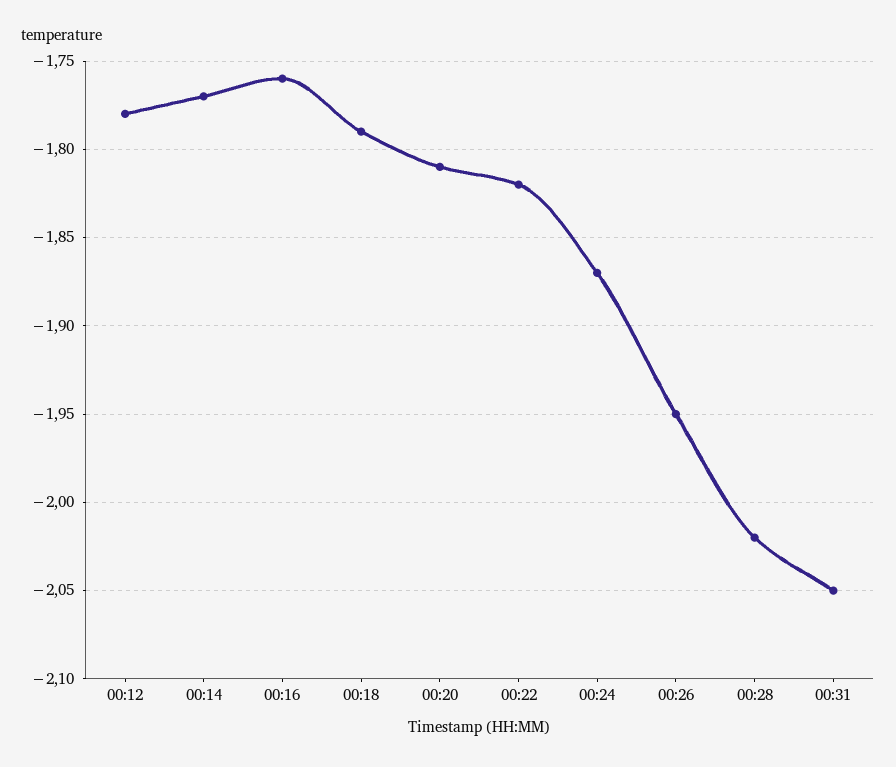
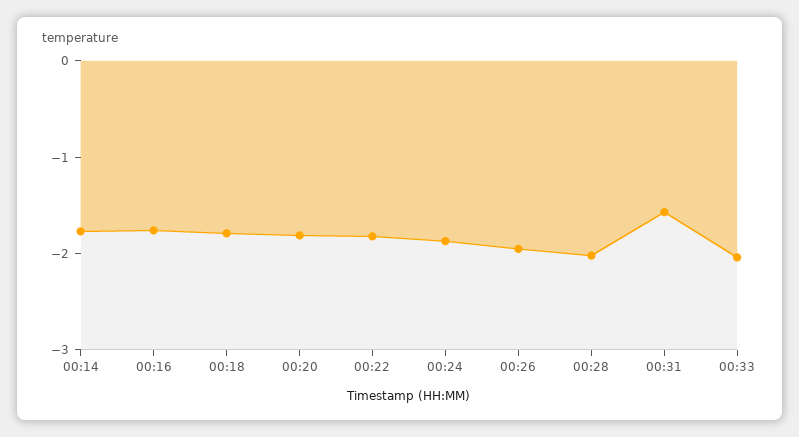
00:12: -1.78 -> none
00:31: -2.05 -> -1.6
00:33: none -> -2

